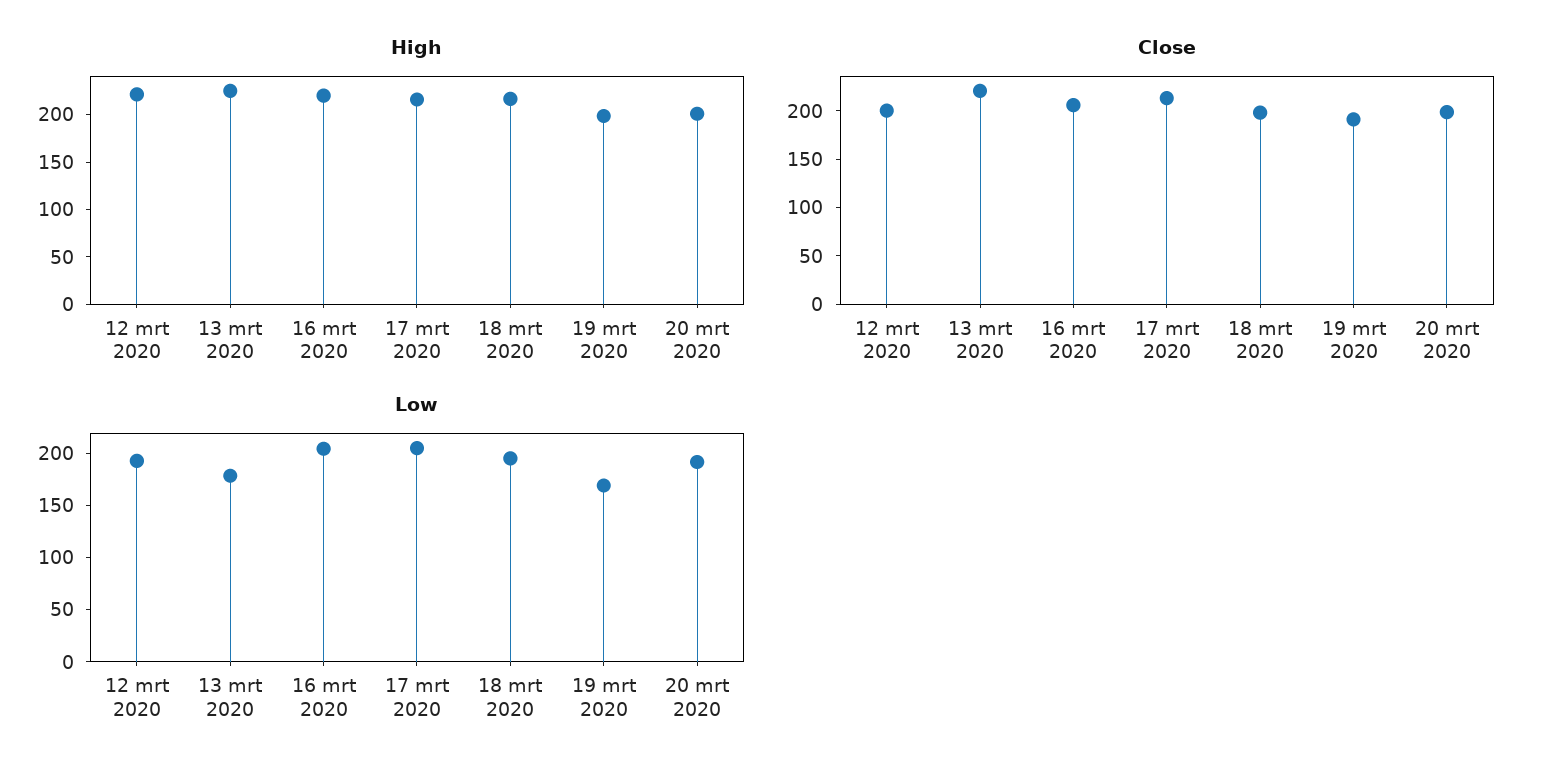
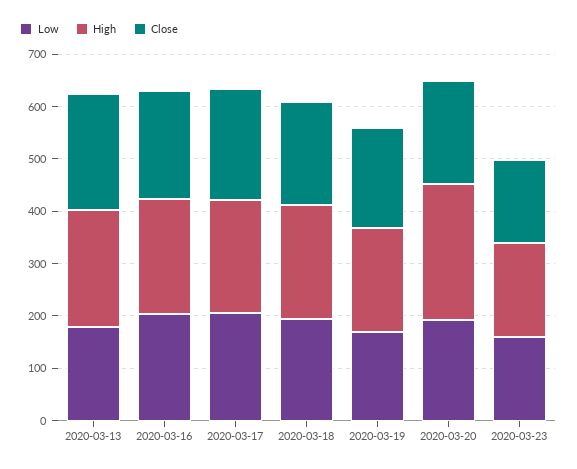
High, 12 mrt 2020: 220 -> none
High, 20 mrt 2020: 200 -> 260
Close, 12 mrt 2020: 200 -> none
Low, 12 mrt 2020: 190 -> none
Low, 2020-03-23: none -> 160
High, 2020-03-23: none -> 180
Close, 2020-03-23: none -> 160

